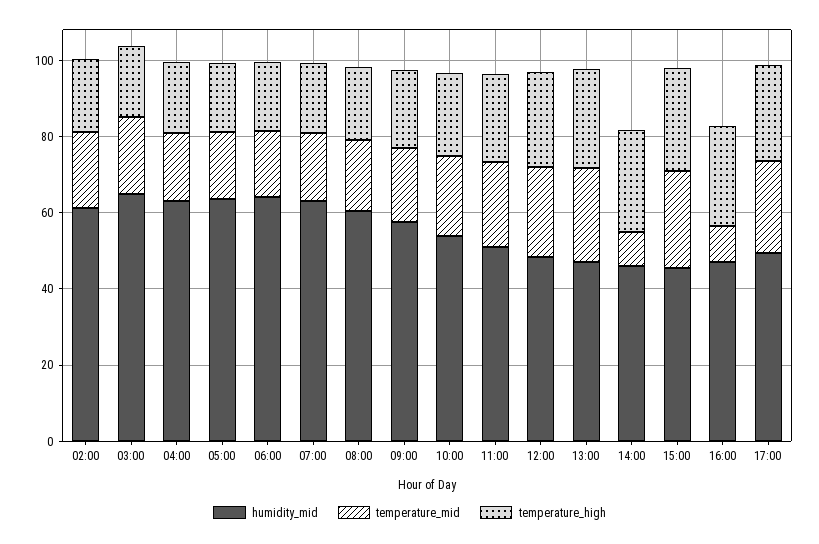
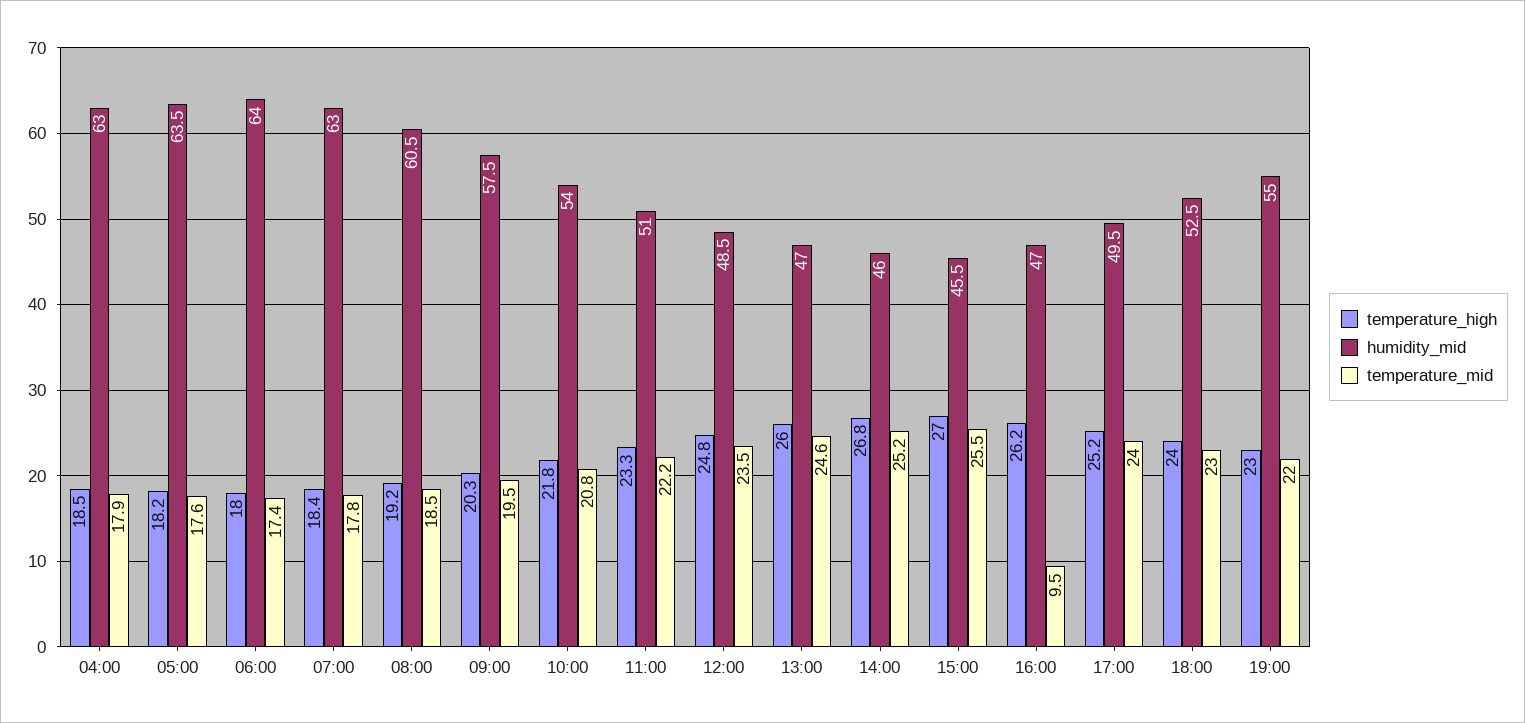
humidity_mid, 02:00: 60 -> none
temperature_mid, 02:00: 20 -> none
temperature_high, 02:00: 20 -> none
humidity_mid, 03:00: 65 -> none
temperature_mid, 03:00: 20 -> none
temperature_high, 03:00: 20 -> none
temperature_mid, 14:00: 10 -> 25.2
temperature_high, 18:00: none -> 24
humidity_mid, 18:00: none -> 52.5
temperature_mid, 18:00: none -> 23
temperature_high, 19:00: none -> 23
humidity_mid, 19:00: none -> 55
temperature_mid, 19:00: none -> 22

